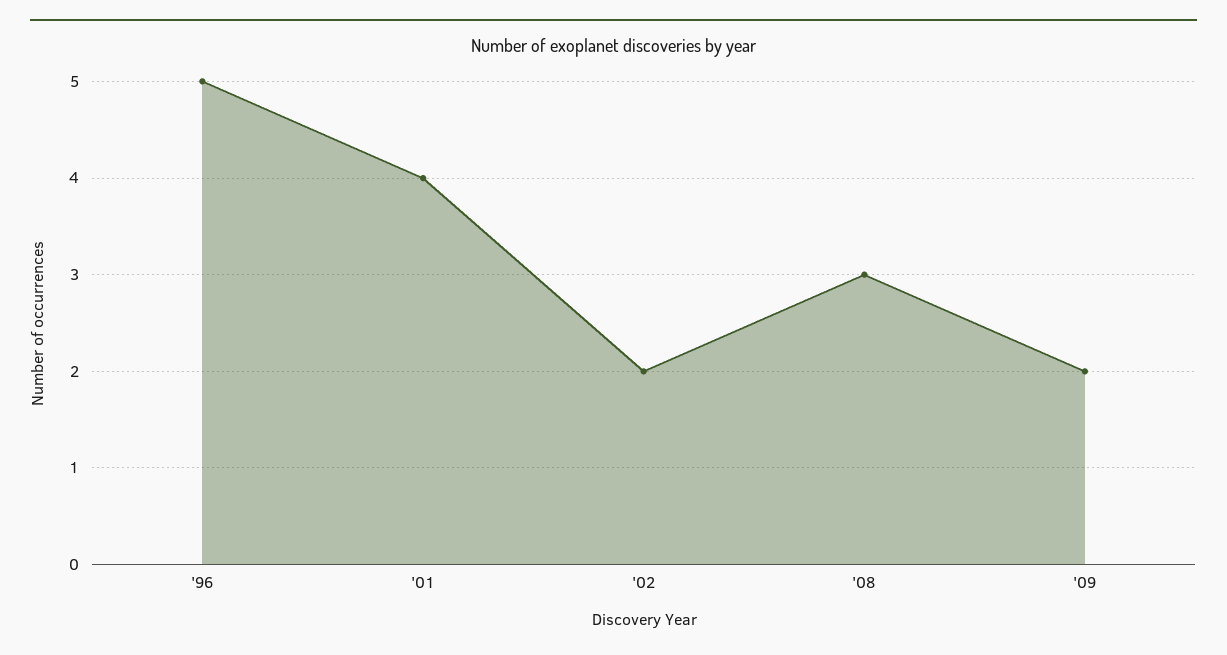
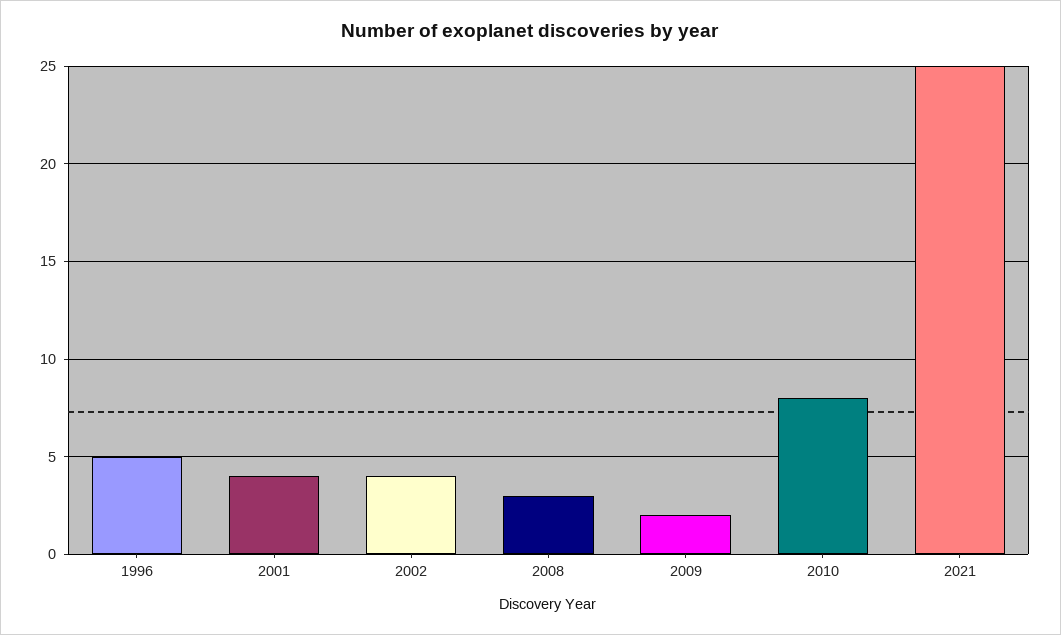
'02: 2 -> 4
2010: none -> 8
2021: none -> 25

